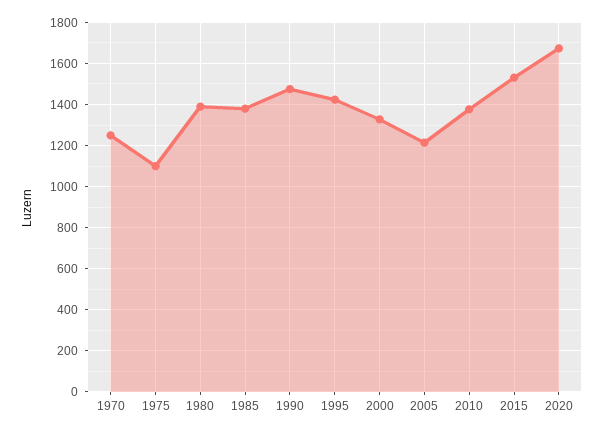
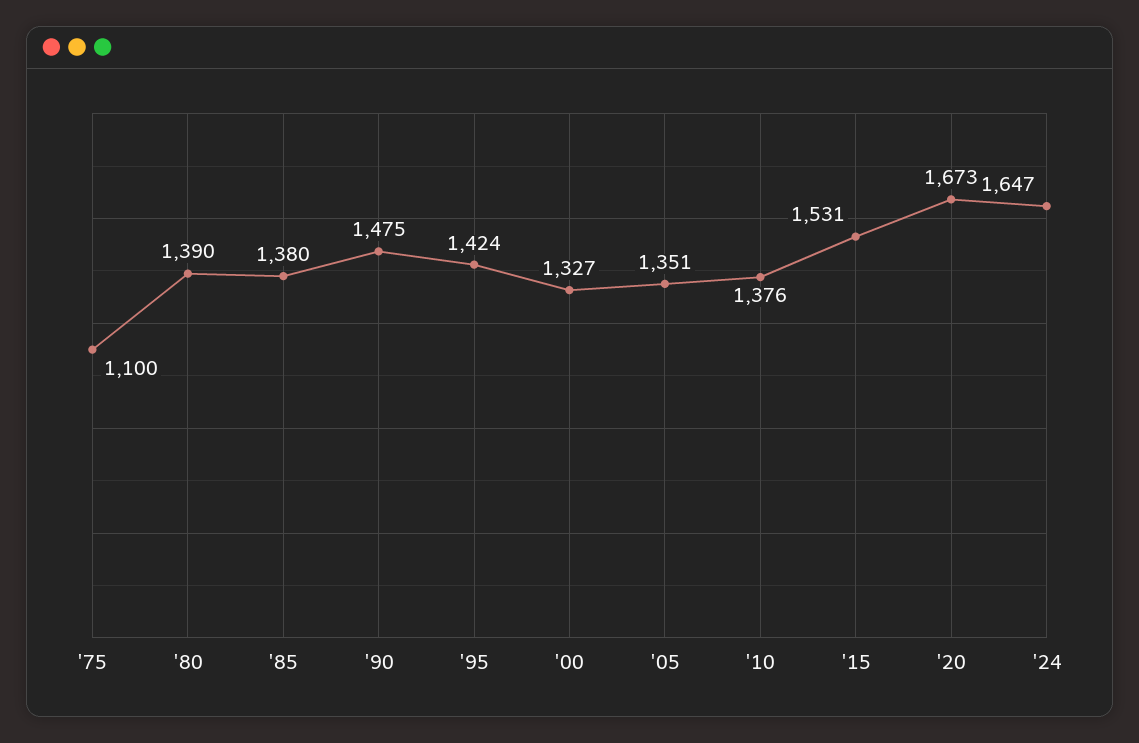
1970: 1250 -> none
2005: 1200 -> 1351
'24: none -> 1647

